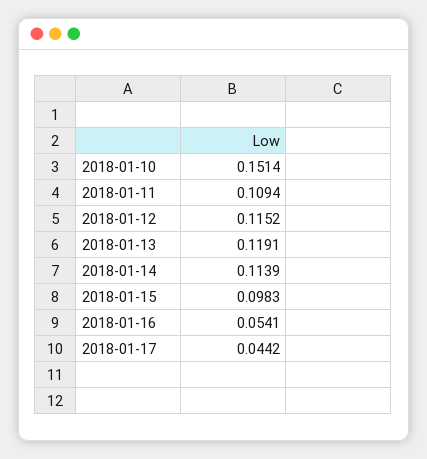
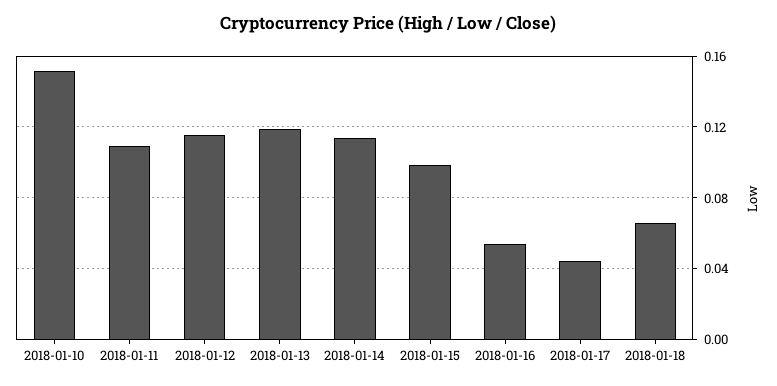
2018-01-18: none -> 0.065

